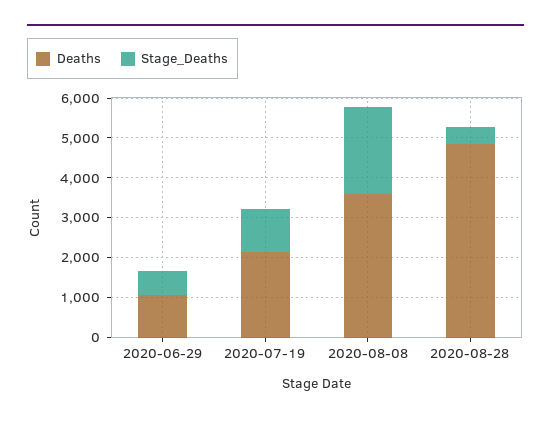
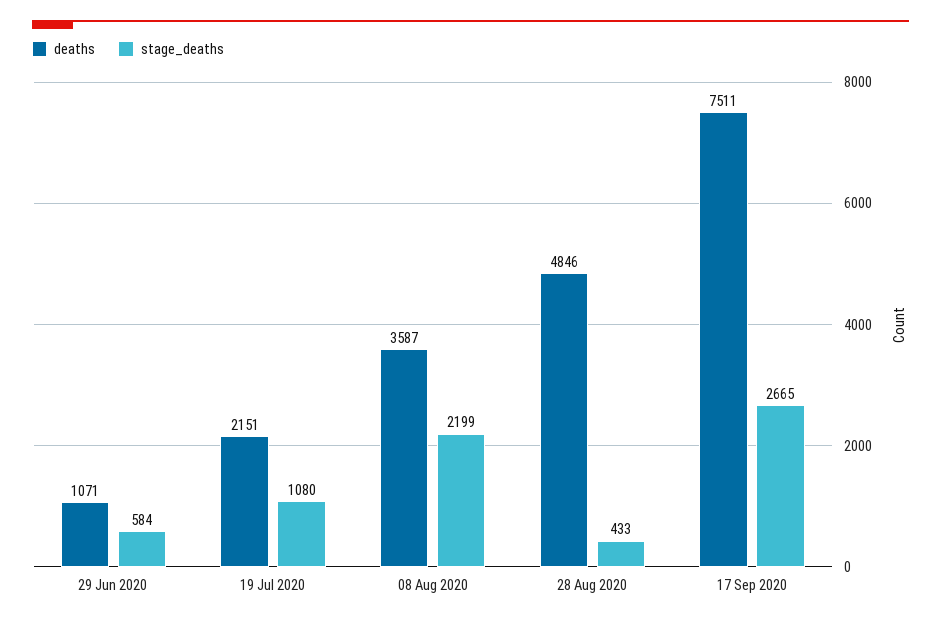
Deaths, 17 Sep 2020: none -> 7511
Stage_Deaths, 17 Sep 2020: none -> 2665

